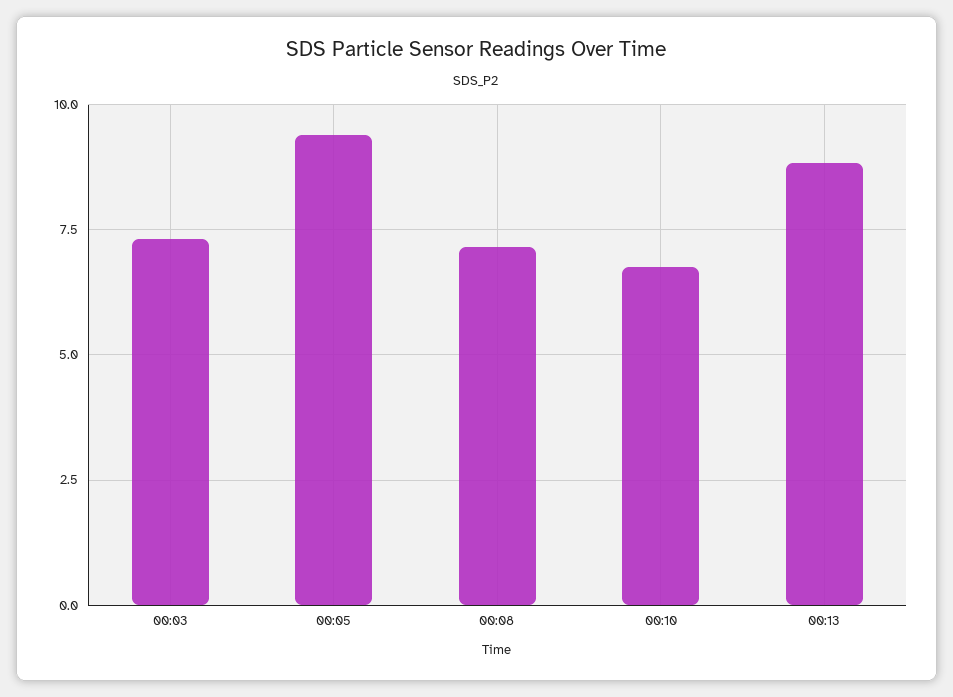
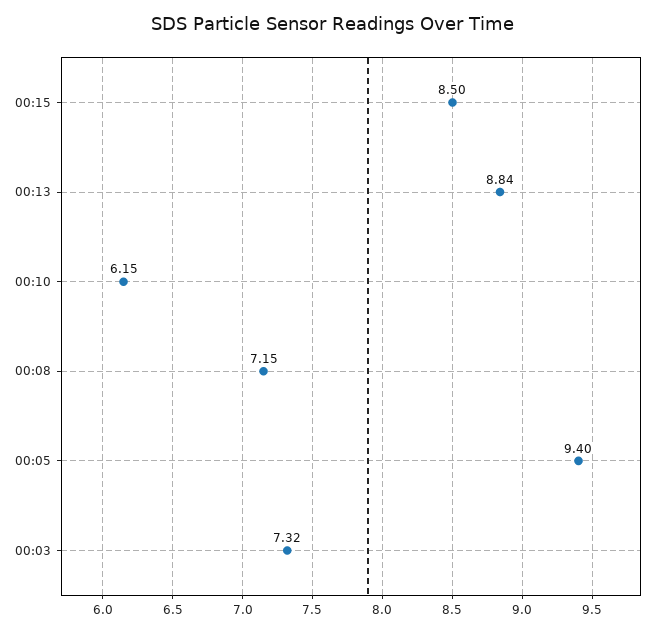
00:10: 6.75 -> 6.15
00:15: none -> 8.5

